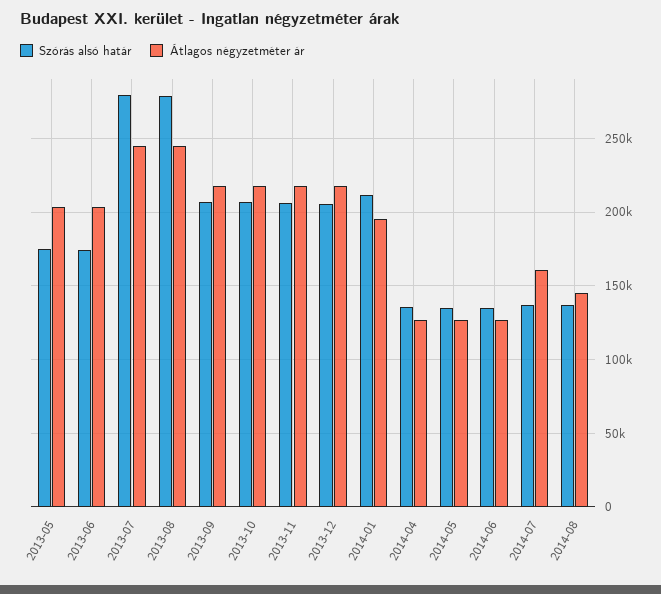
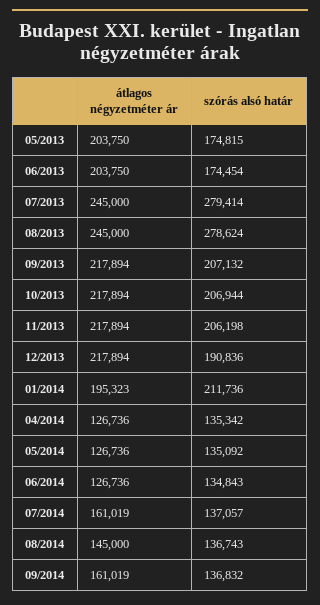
Szórás alsó határ, 2013-12: 205000 -> 190836
Átlagos négyzetméter ár, 09/2014: none -> 161019
Szórás alsó határ, 09/2014: none -> 136832

